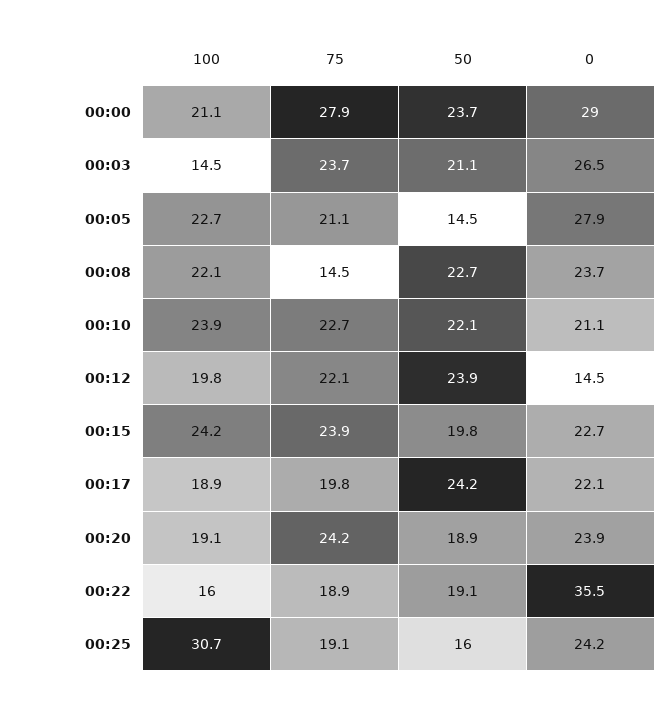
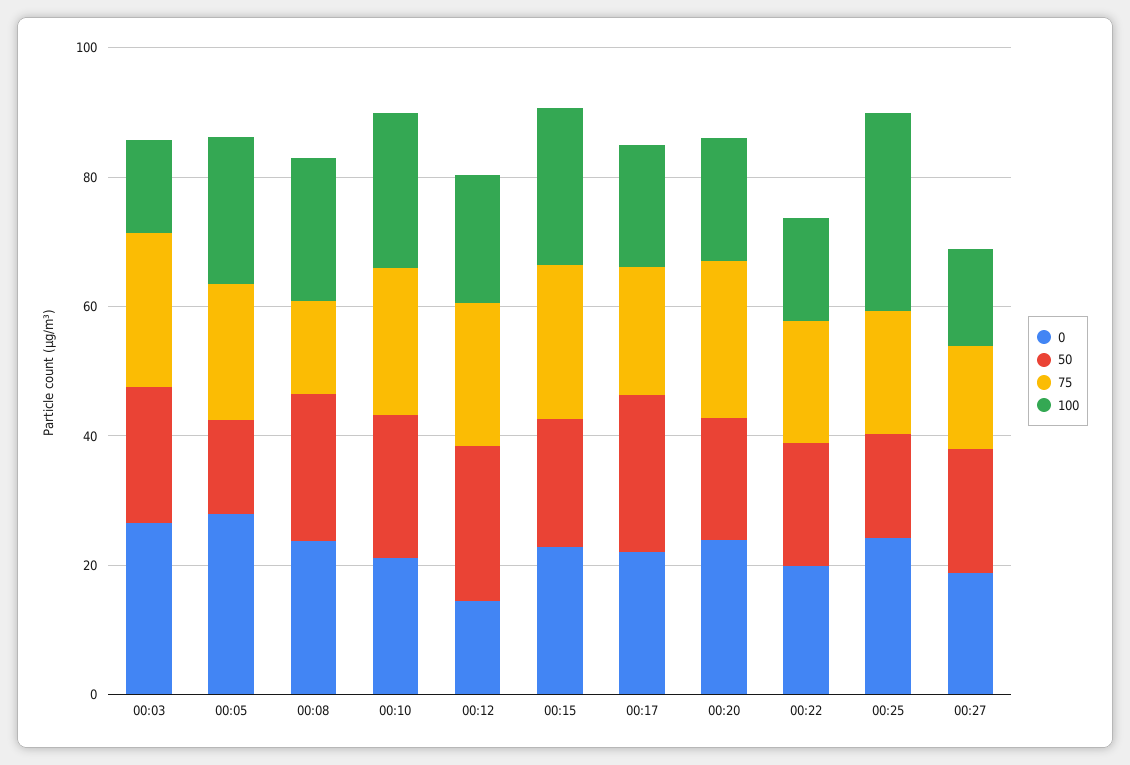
100, 00:00: 21.1 -> none
75, 00:00: 27.9 -> none
50, 00:00: 23.7 -> none
0, 00:00: 29 -> none
0, 00:22: 35.5 -> 20
0, 00:27: none -> 20
50, 00:27: none -> 20
75, 00:27: none -> 15
100, 00:27: none -> 15

